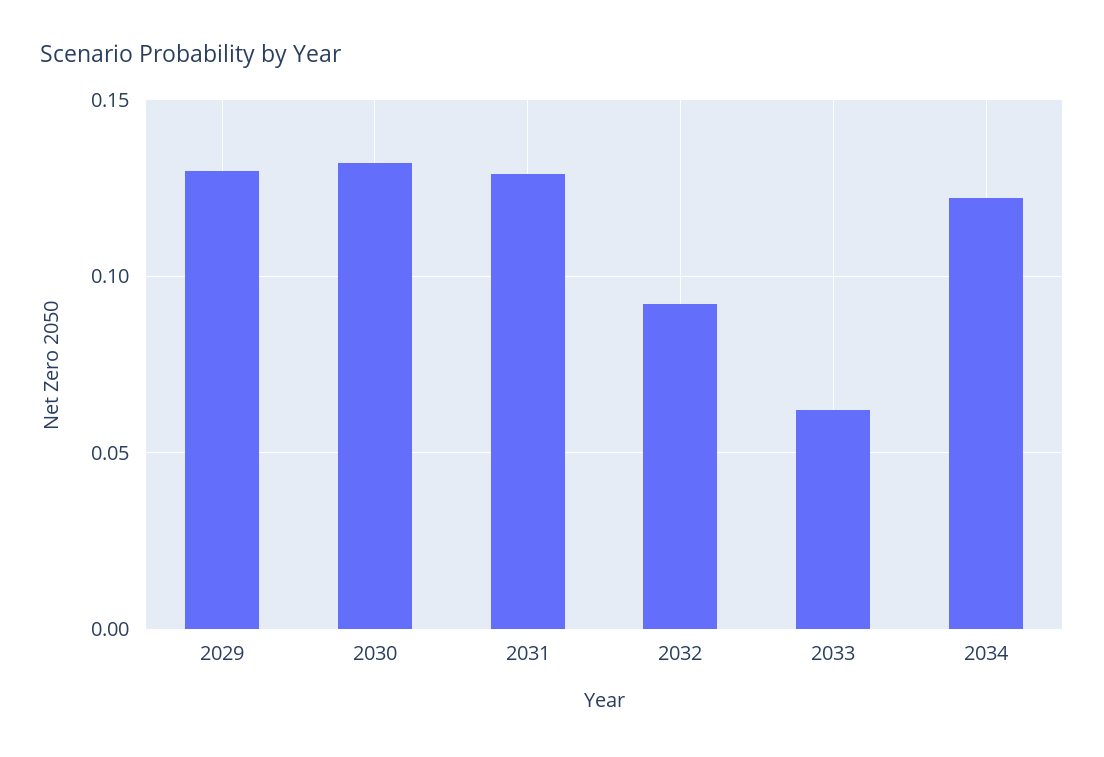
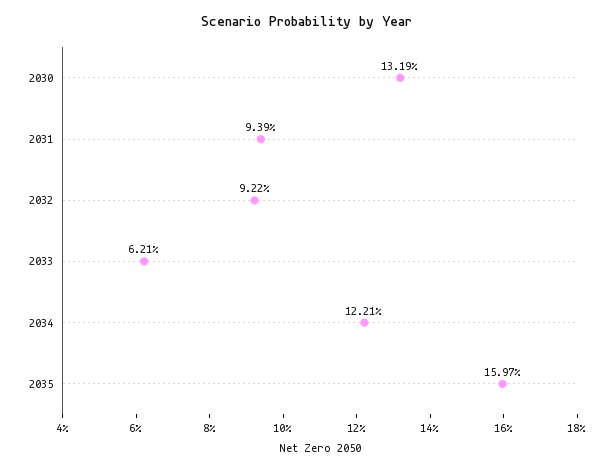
2029: 0.13 -> none
2031: 0.13 -> 0.0939
2035: none -> 0.1597

